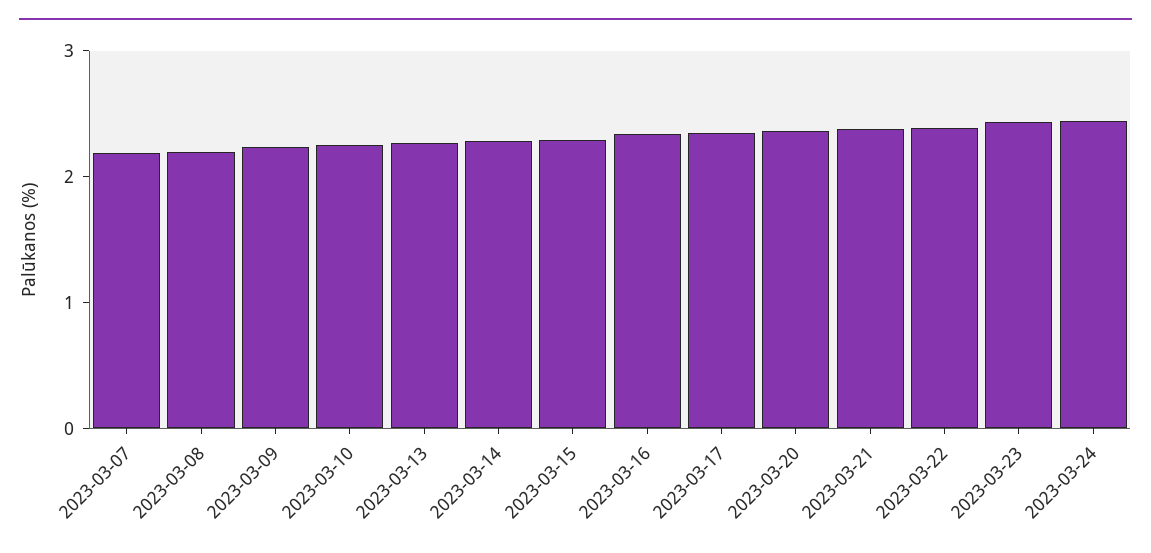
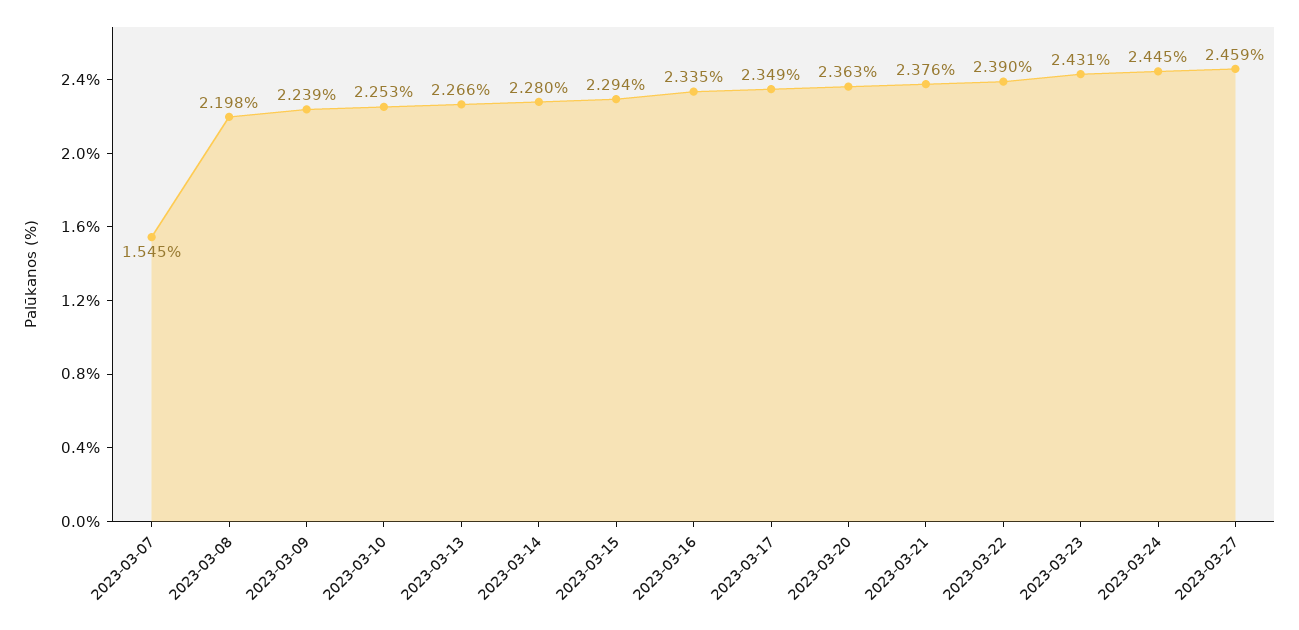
2023-03-07: 2.2 -> 1.545
2023-03-27: none -> 2.459

